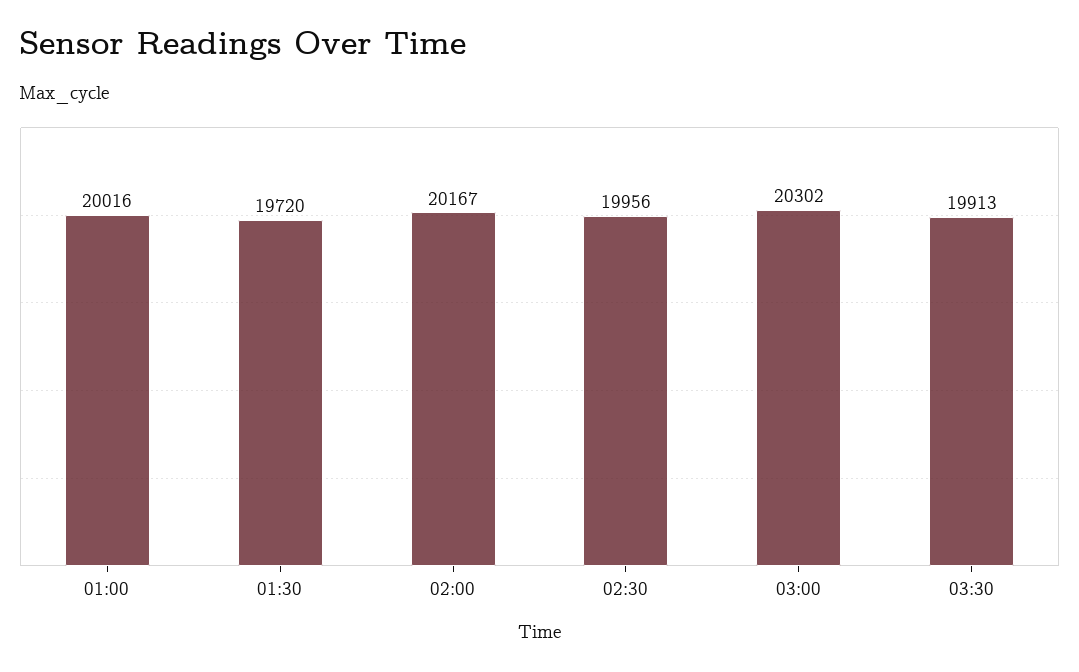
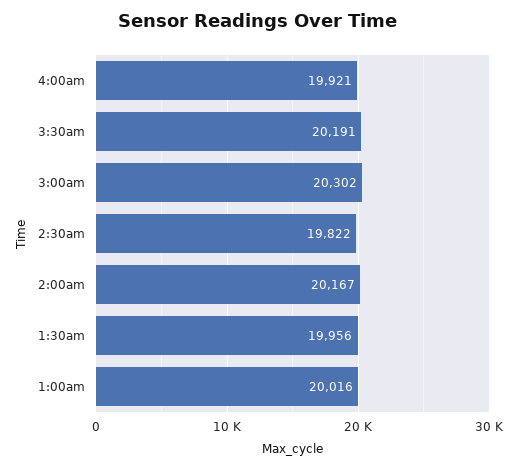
01:30: 19720 -> 19956
02:30: 19956 -> 19822
03:30: 19913 -> 20191
4:00am: none -> 19921

